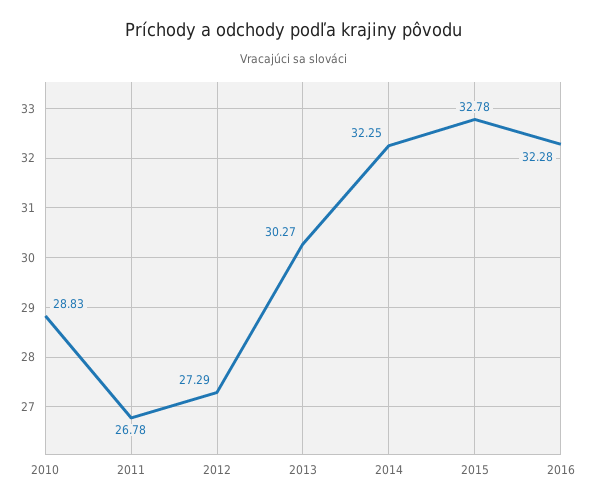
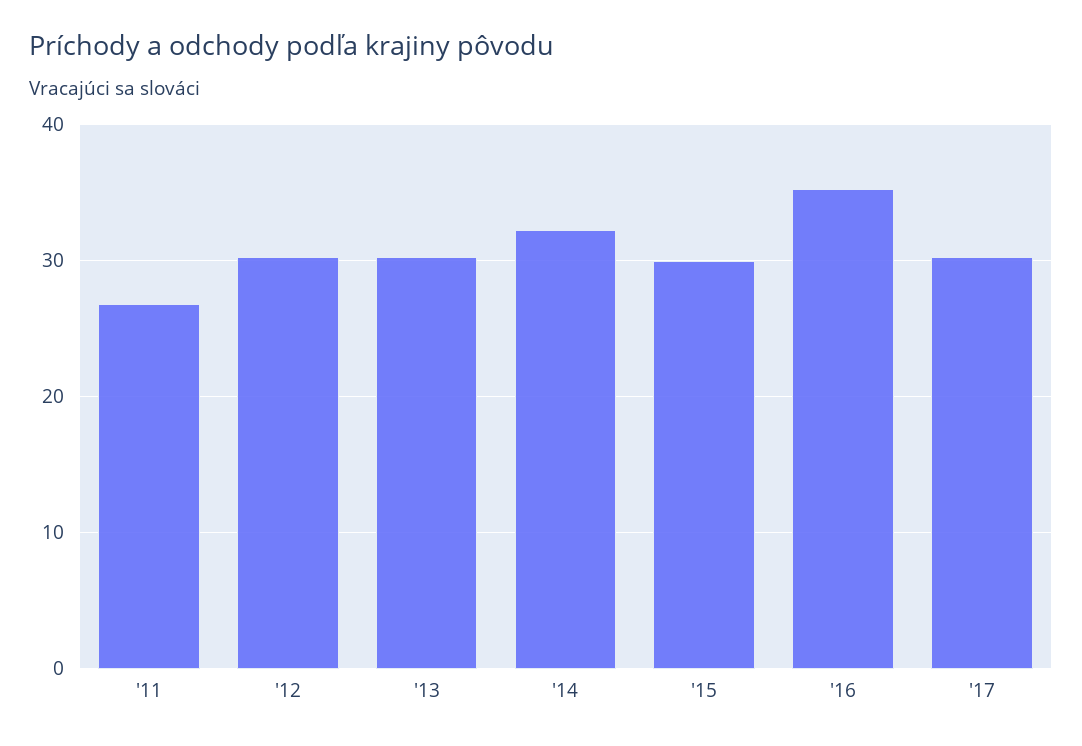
2010: 28.83 -> none
2012: 27.29 -> 30
2015: 32.78 -> 30
2016: 32.28 -> 35
'17: none -> 30

